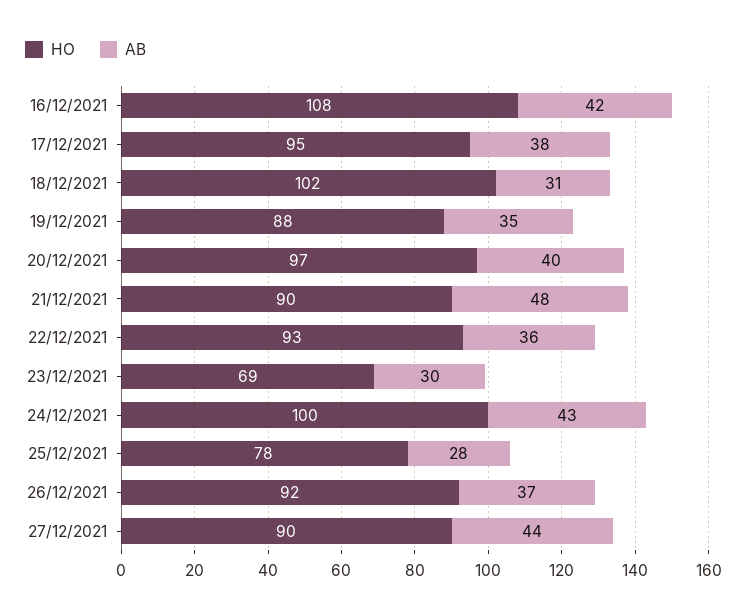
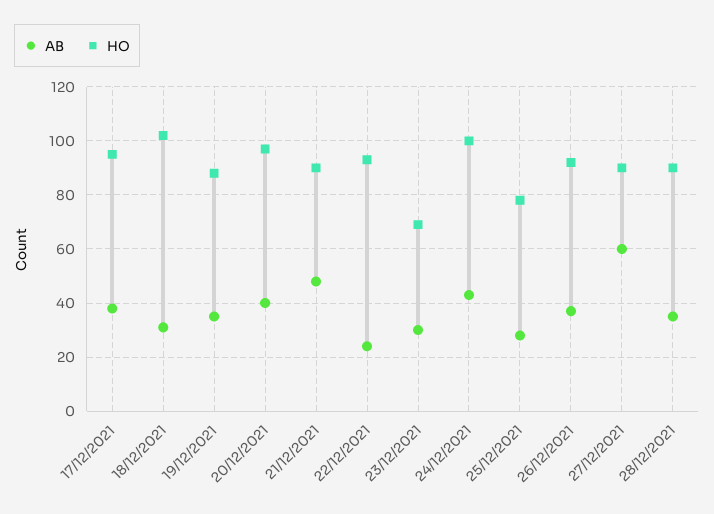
HO, 16/12/2021: 108 -> none
AB, 16/12/2021: 42 -> none
AB, 22/12/2021: 36 -> 25
AB, 27/12/2021: 44 -> 60
AB, 28/12/2021: none -> 35
HO, 28/12/2021: none -> 90

